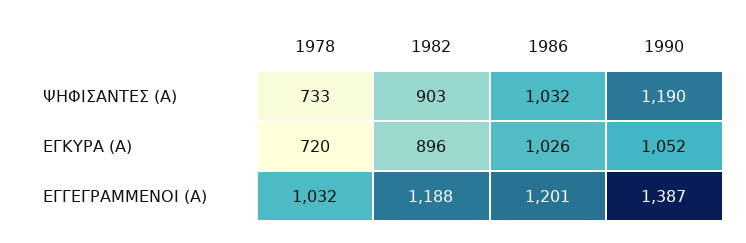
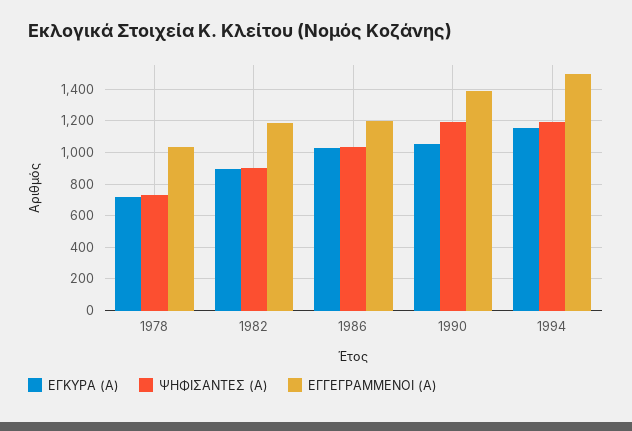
ΕΓΚΥΡΑ (Α), 1994: none -> 1150
ΨΗΦΙΣΑΝΤΕΣ (Α), 1994: none -> 1200
ΕΓΓΕΓΡΑΜΜΕΝΟΙ (Α), 1994: none -> 1500

